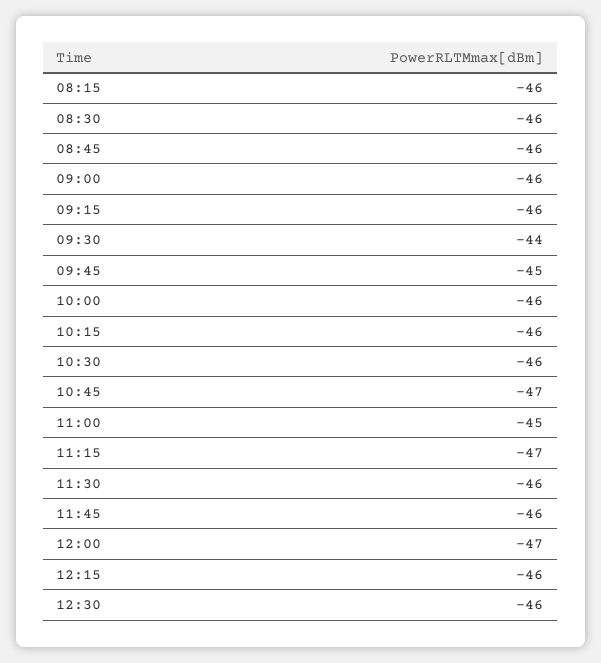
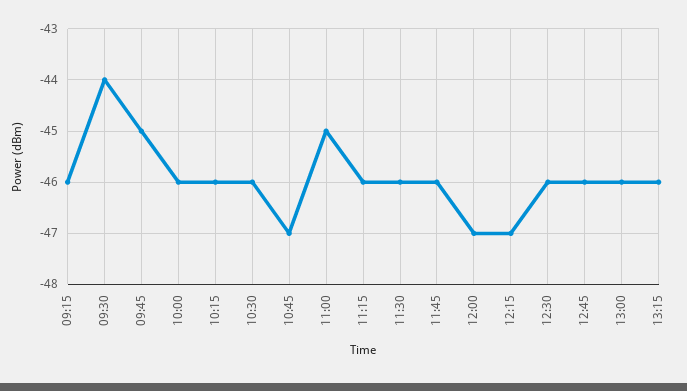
08:15: -46 -> none
08:30: -46 -> none
08:45: -46 -> none
09:00: -46 -> none
11:15: -47 -> -46
12:15: -46 -> -47
12:45: none -> -46
13:00: none -> -46
13:15: none -> -46

